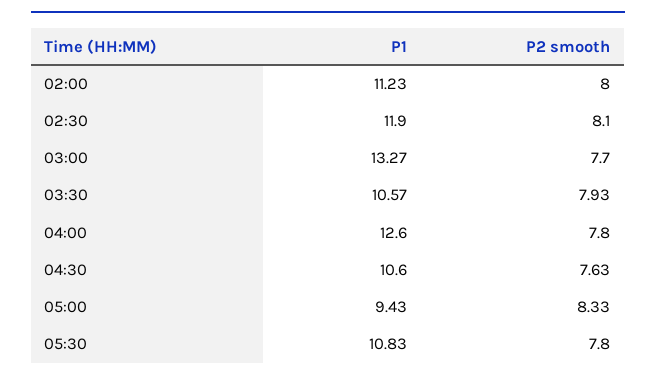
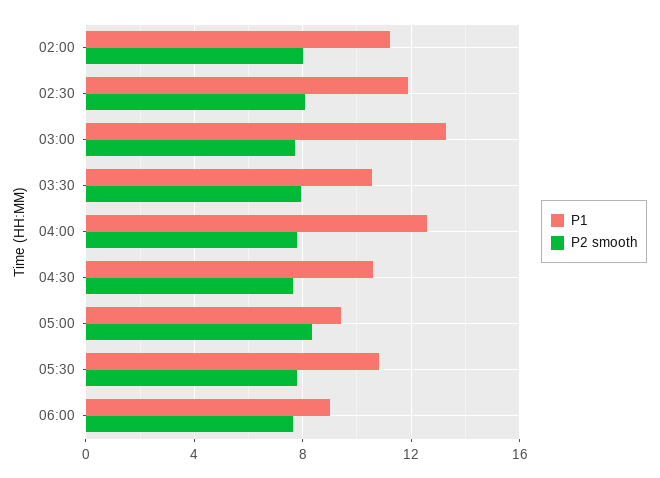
P1, 06:00: none -> 9
P2 smooth, 06:00: none -> 7.5

